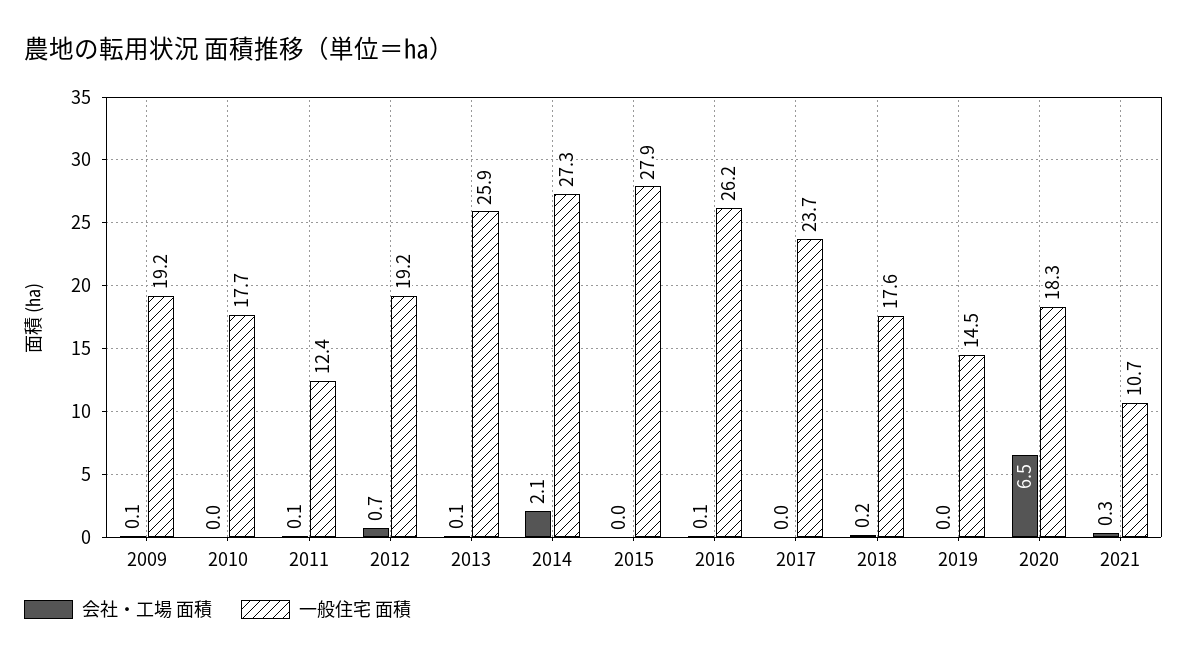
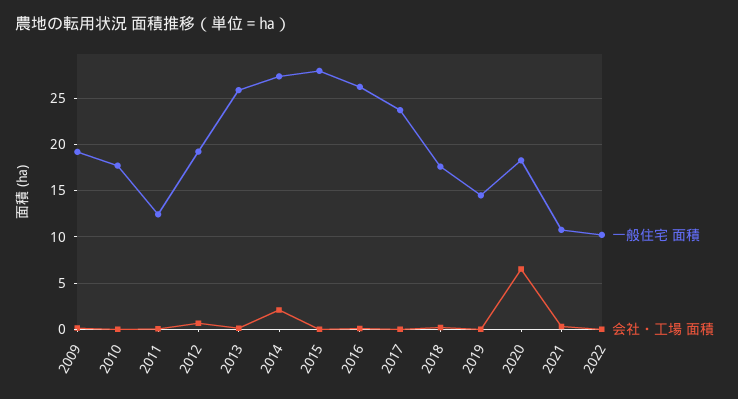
一般住宅 面積, 2022: none -> 10
会社・工場 面積, 2022: none -> 0

